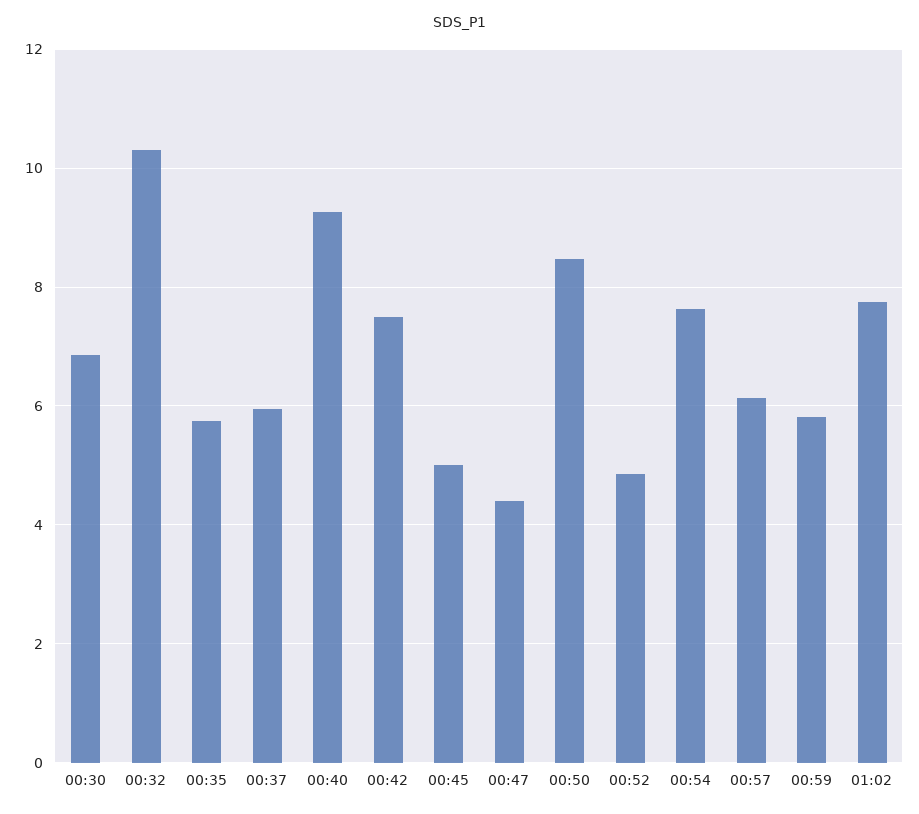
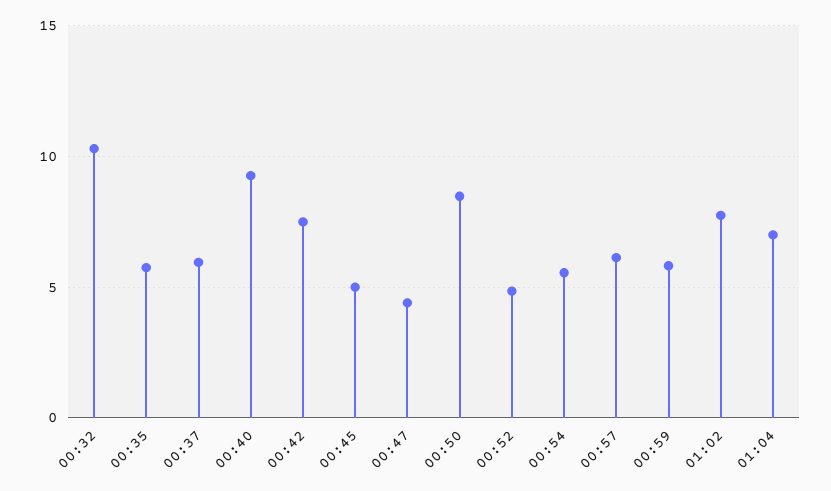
00:30: 6.8 -> none
00:54: 7.6 -> 5.5
01:04: none -> 7

